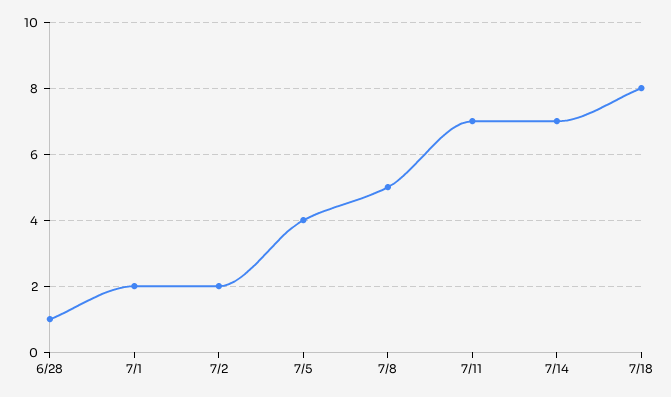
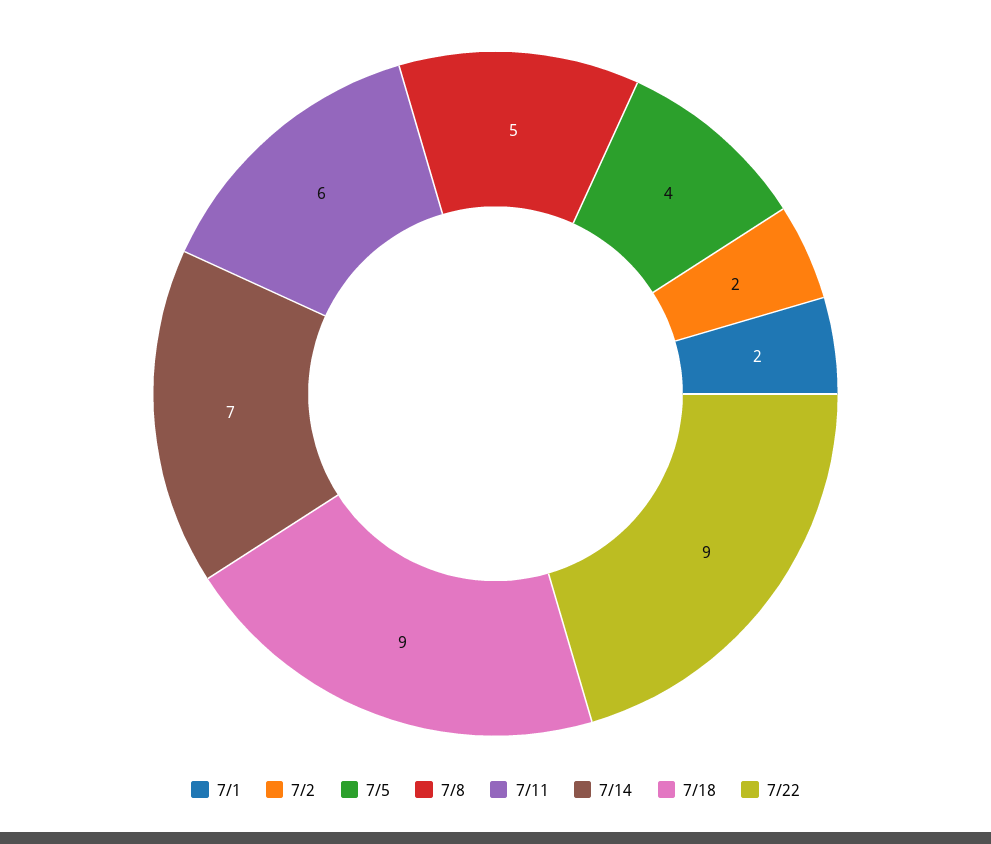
6/28: 1 -> none
7/11: 7 -> 6
7/18: 8 -> 9
7/22: none -> 9

